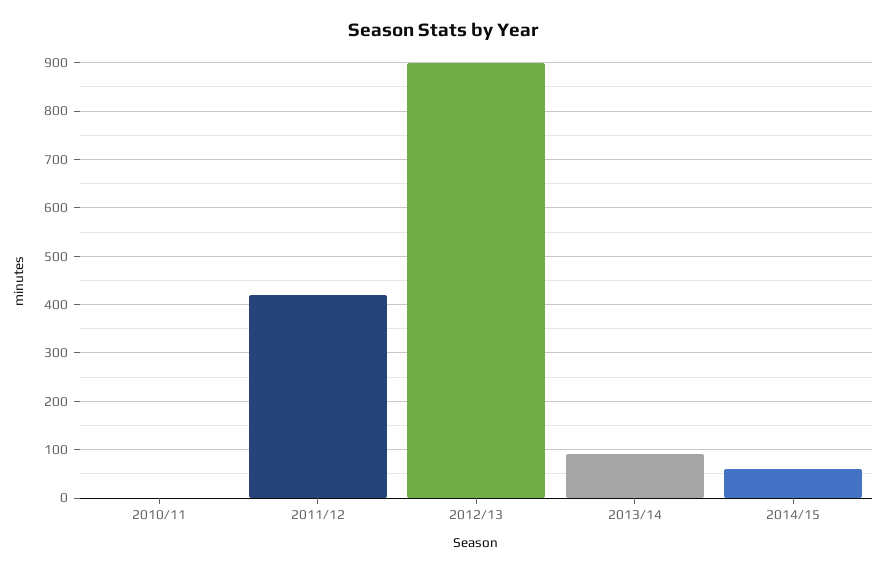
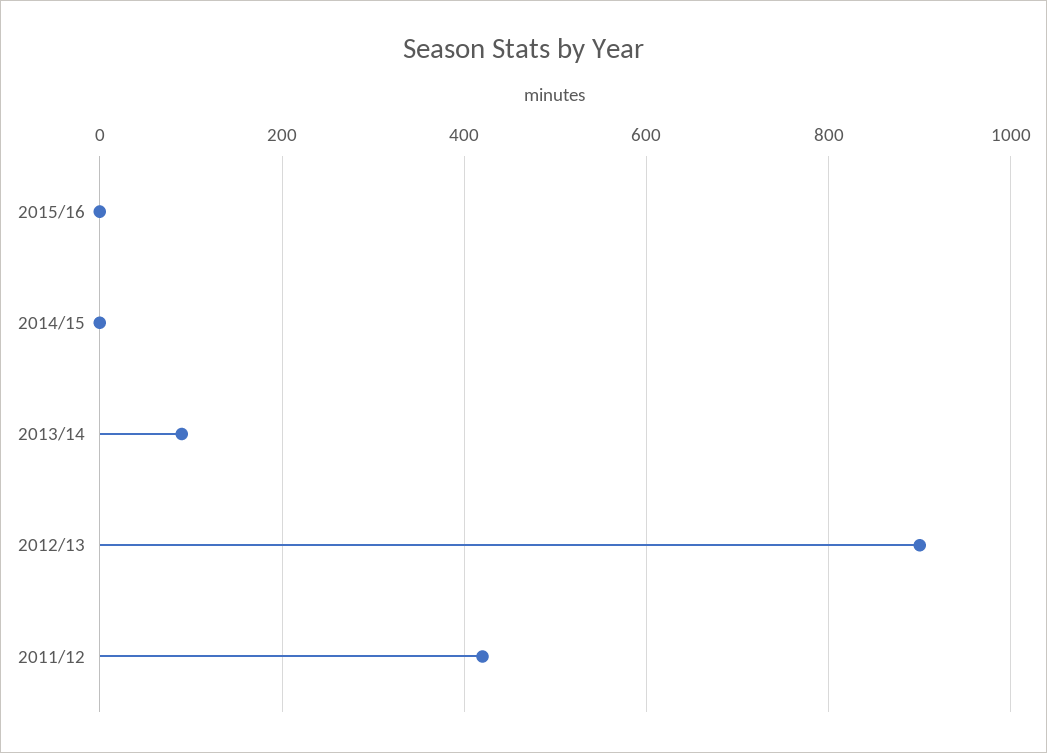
2010/11: 0 -> none
2014/15: 60 -> 0
2015/16: none -> 0

